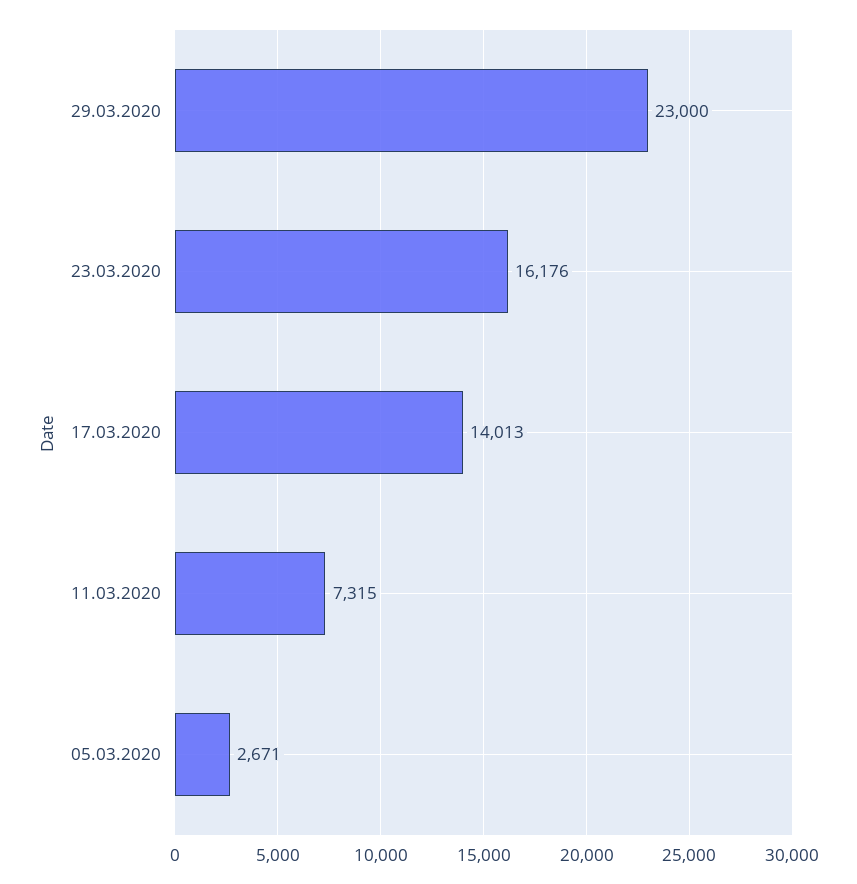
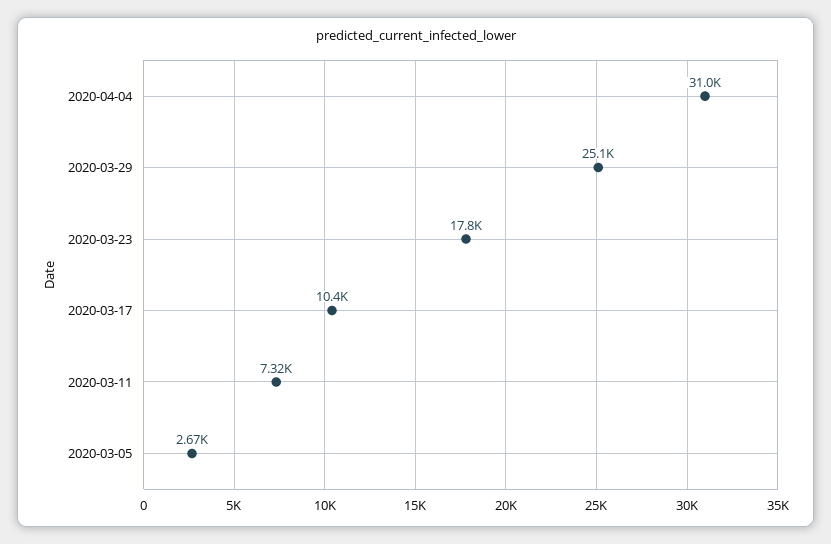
29.03.2020: 23000 -> 25100
23.03.2020: 16176 -> 17800
17.03.2020: 14013 -> 10400
2020-04-04: none -> 31000

